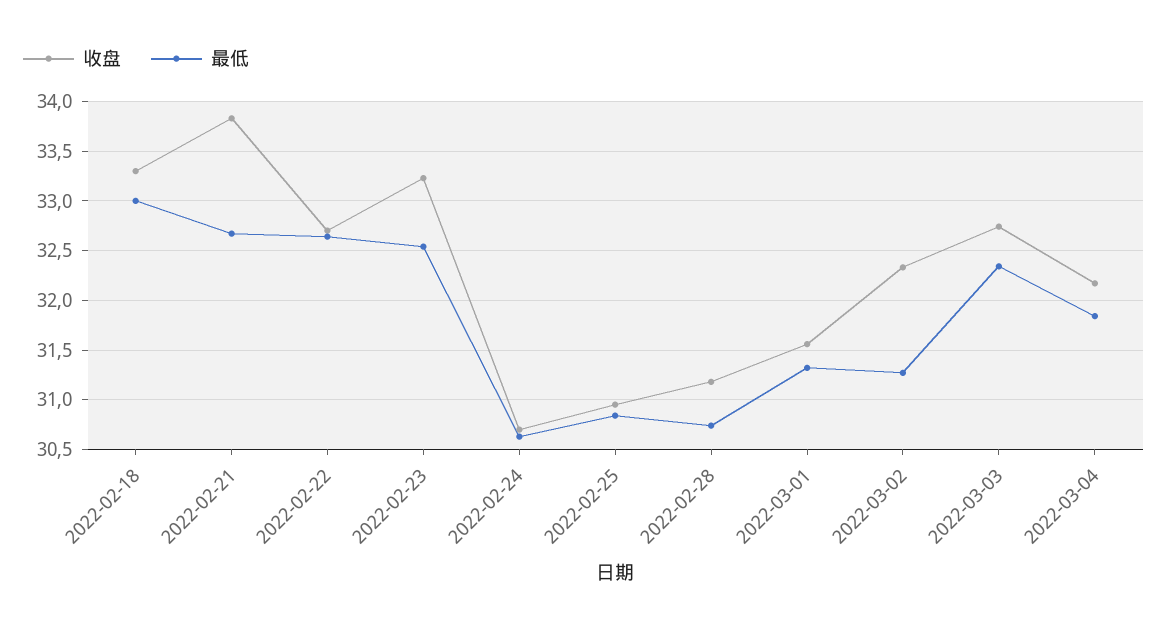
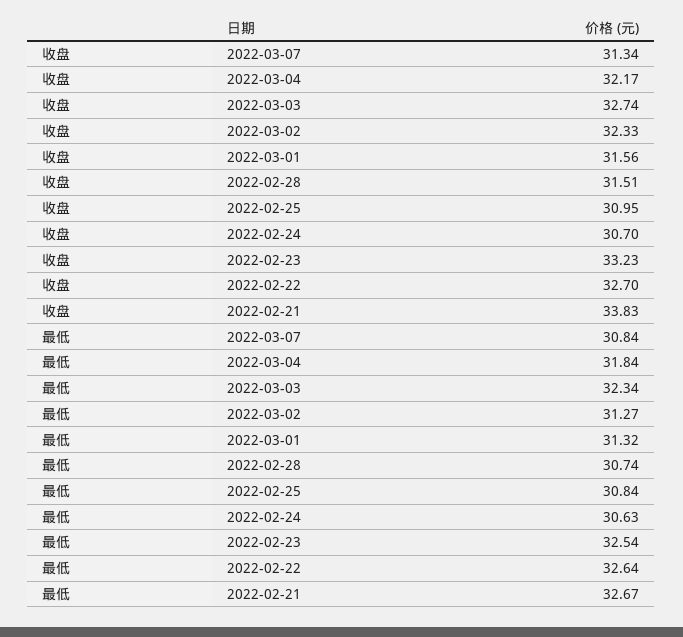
收盘, 2022-02-18: 33.3 -> none
最低, 2022-02-18: 33 -> none
收盘, 2022-02-28: 31.2 -> 31.51
收盘, 2022-03-07: none -> 31.34
最低, 2022-03-07: none -> 30.84

